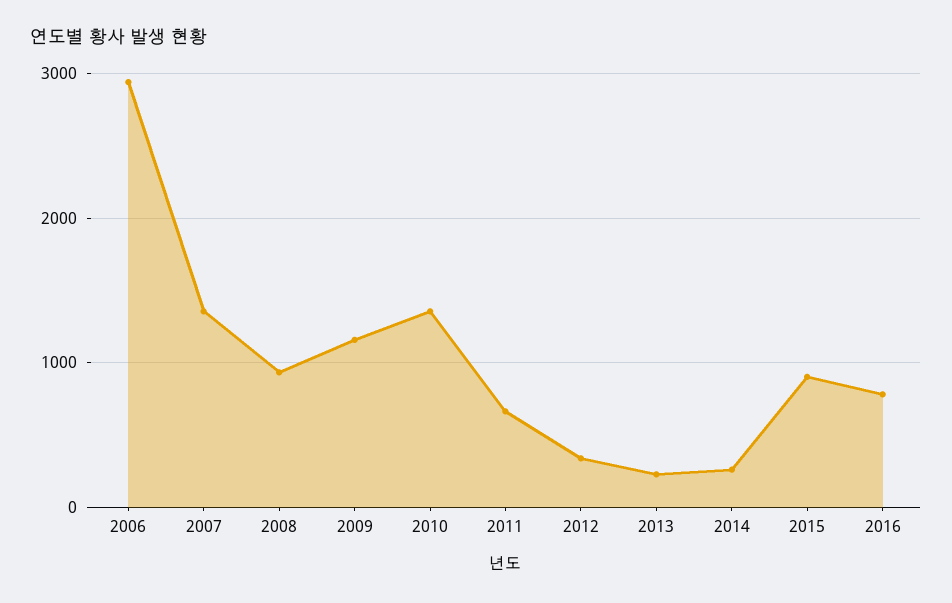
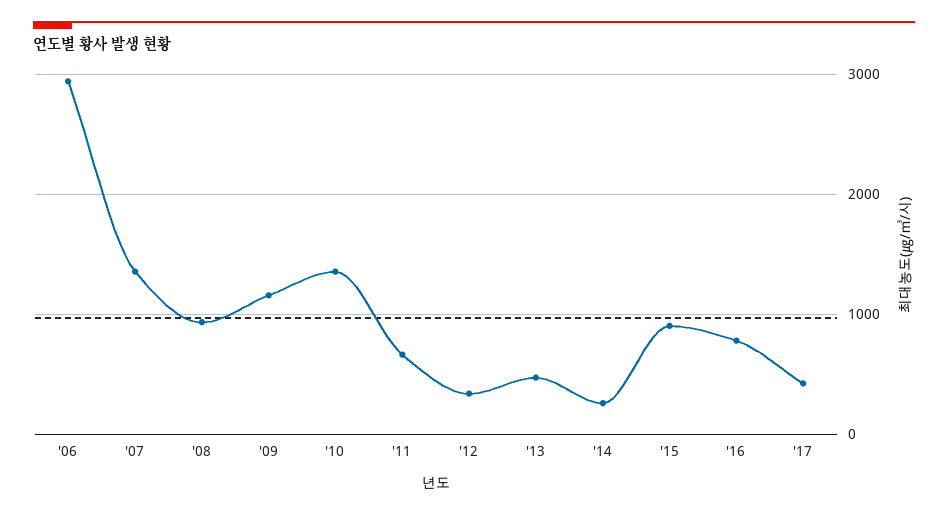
2013: 200 -> 500
'17: none -> 400

